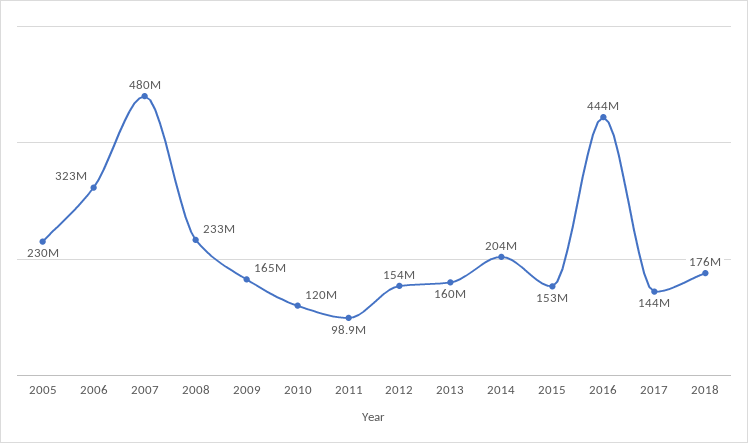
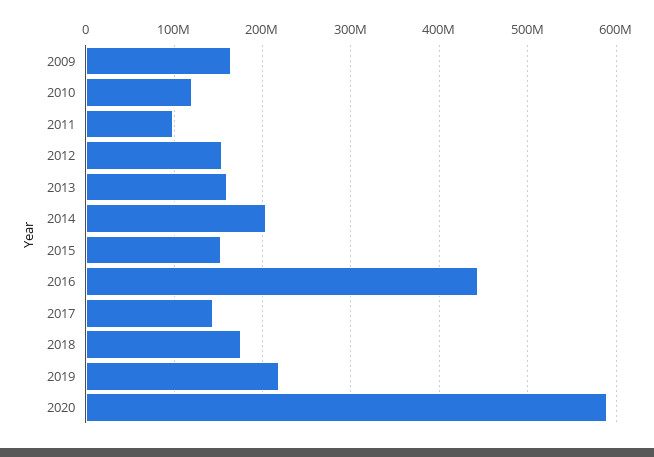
2005: 230000000 -> none
2006: 323000000 -> none
2007: 480000000 -> none
2008: 233000000 -> none
2019: none -> 220000000
2020: none -> 590000000

